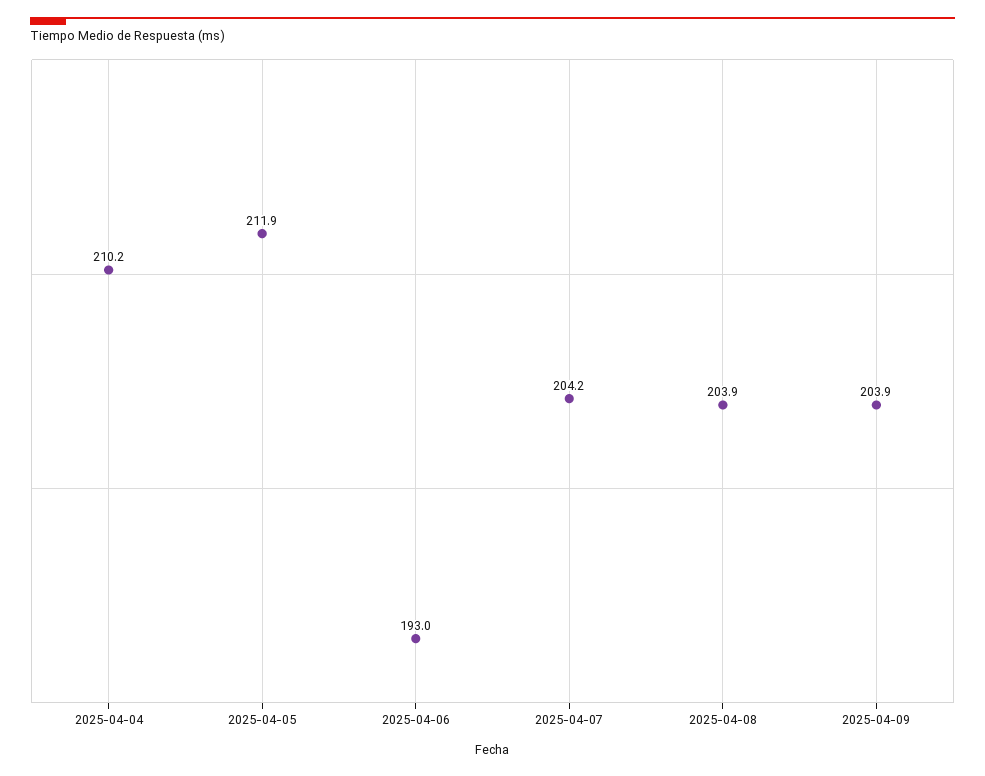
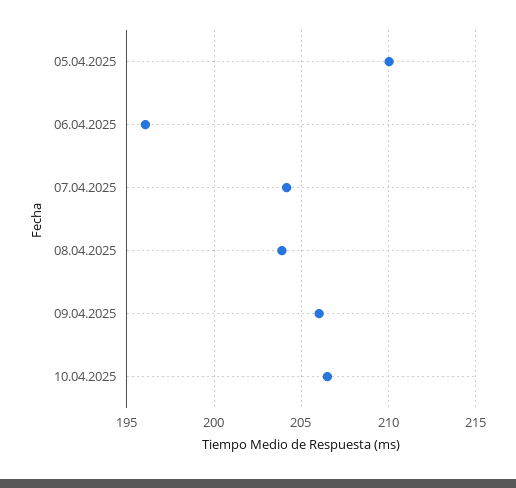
2025-04-04: 210.2 -> none
2025-04-05: 211.9 -> 210
2025-04-06: 193 -> 196
2025-04-09: 203.9 -> 206
10.04.2025: none -> 206.5

